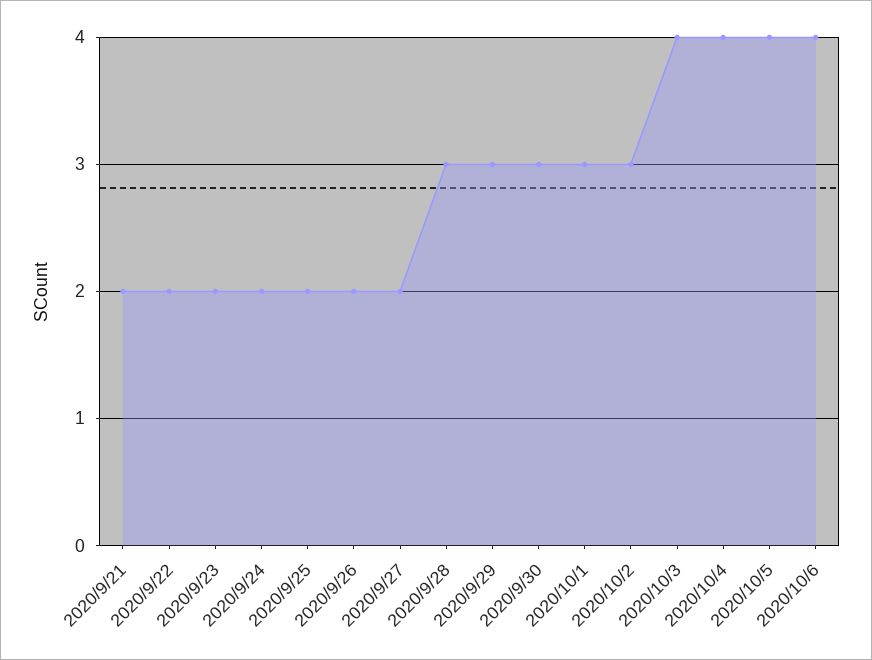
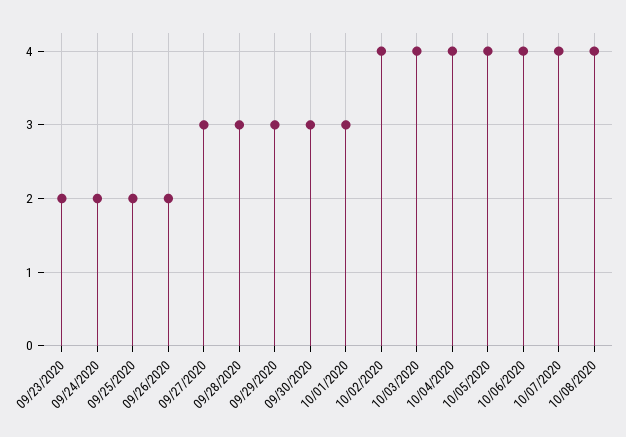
2020/9/21: 2 -> none
2020/9/22: 2 -> none
2020/9/27: 2 -> 3
2020/10/2: 3 -> 4
10/07/2020: none -> 4
10/08/2020: none -> 4

